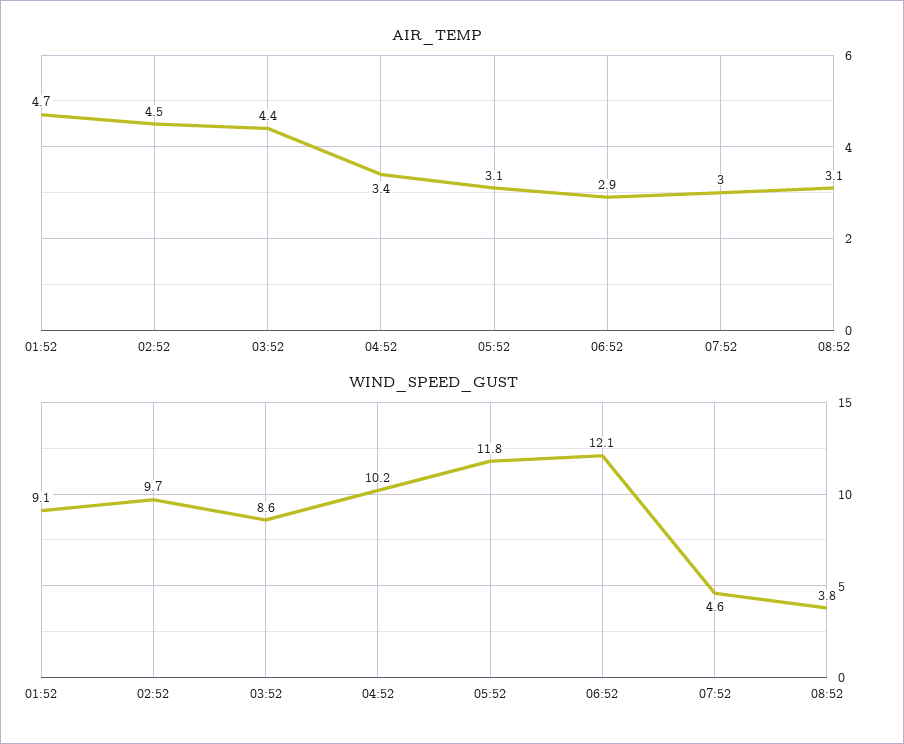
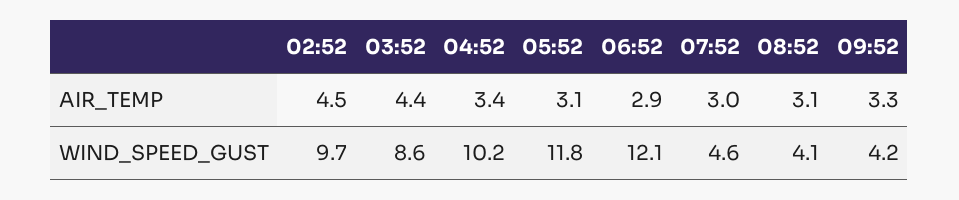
AIR_TEMP, 01:52: 4.7 -> none
WIND_SPEED_GUST, 01:52: 9.1 -> none
WIND_SPEED_GUST, 08:52: 3.8 -> 4.1
AIR_TEMP, 09:52: none -> 3.3
WIND_SPEED_GUST, 09:52: none -> 4.2

